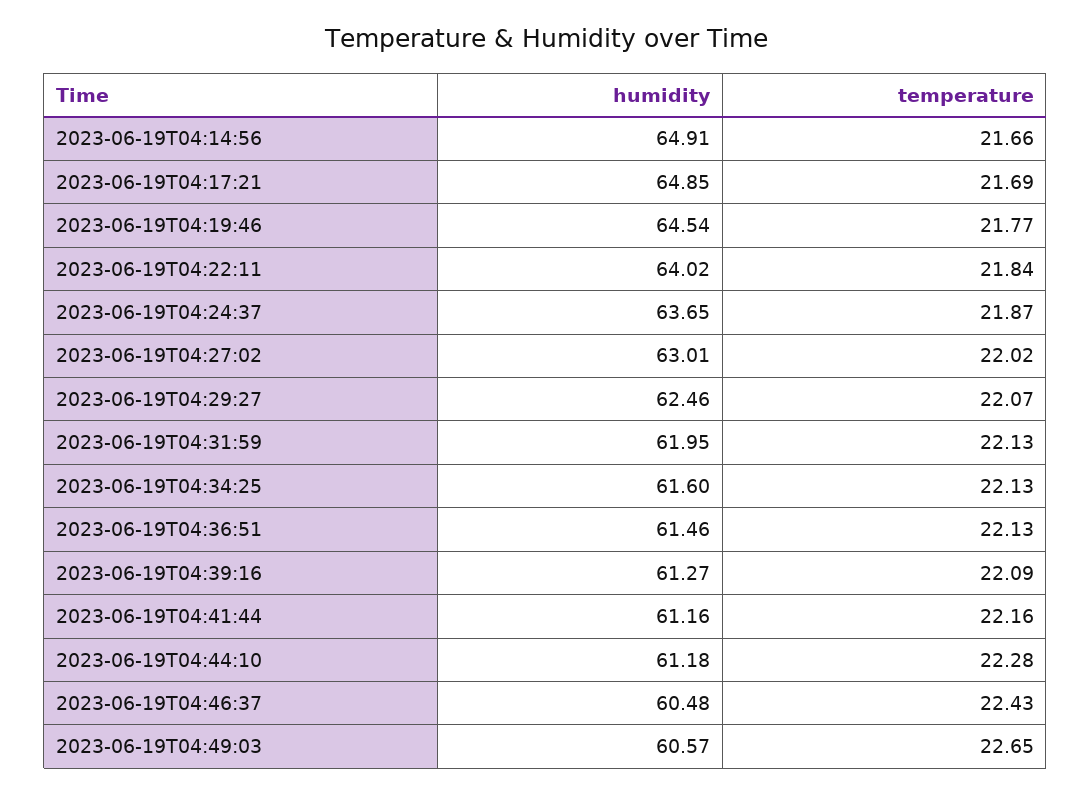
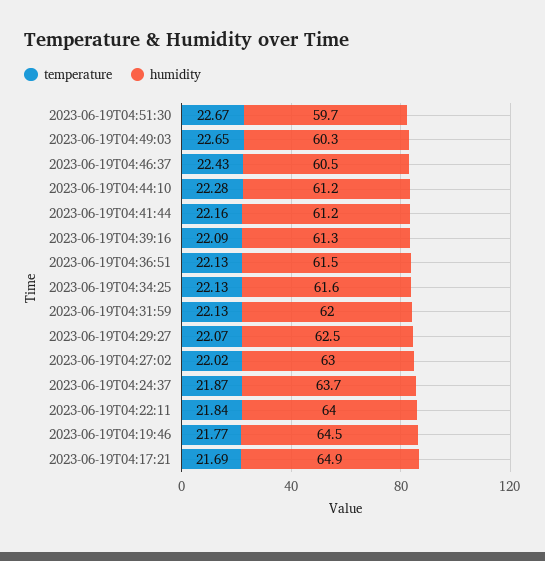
humidity, 2023-06-19T04:14:56: 64.91 -> none
temperature, 2023-06-19T04:14:56: 21.66 -> none
humidity, 2023-06-19T04:49:03: 60.57 -> 60.3
temperature, 2023-06-19T04:51:30: none -> 22.67
humidity, 2023-06-19T04:51:30: none -> 59.7

